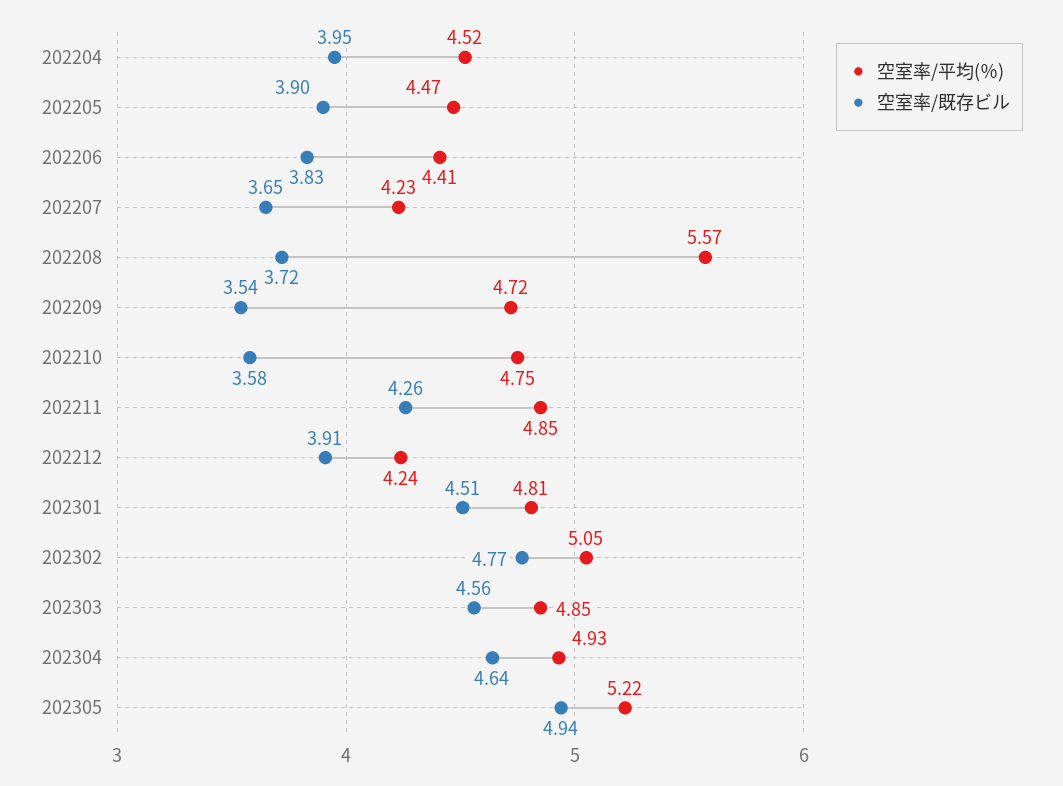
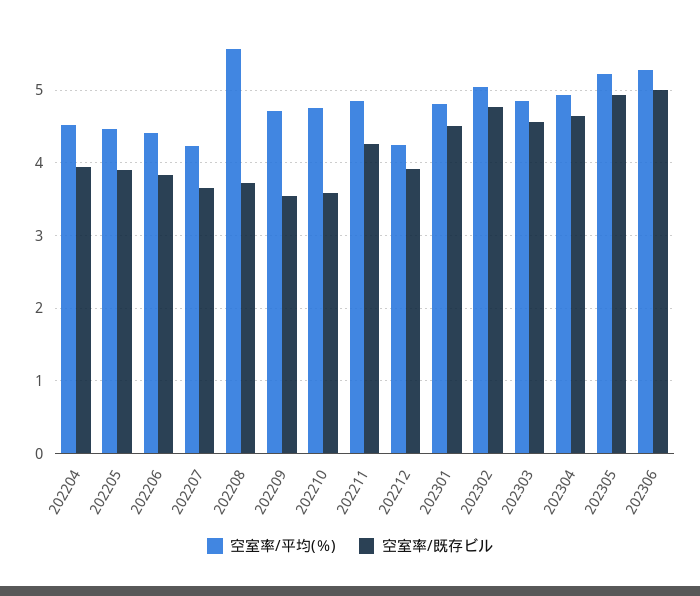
空室率/平均(％), 202306: none -> 5.3
空室率/既存ビル, 202306: none -> 5

